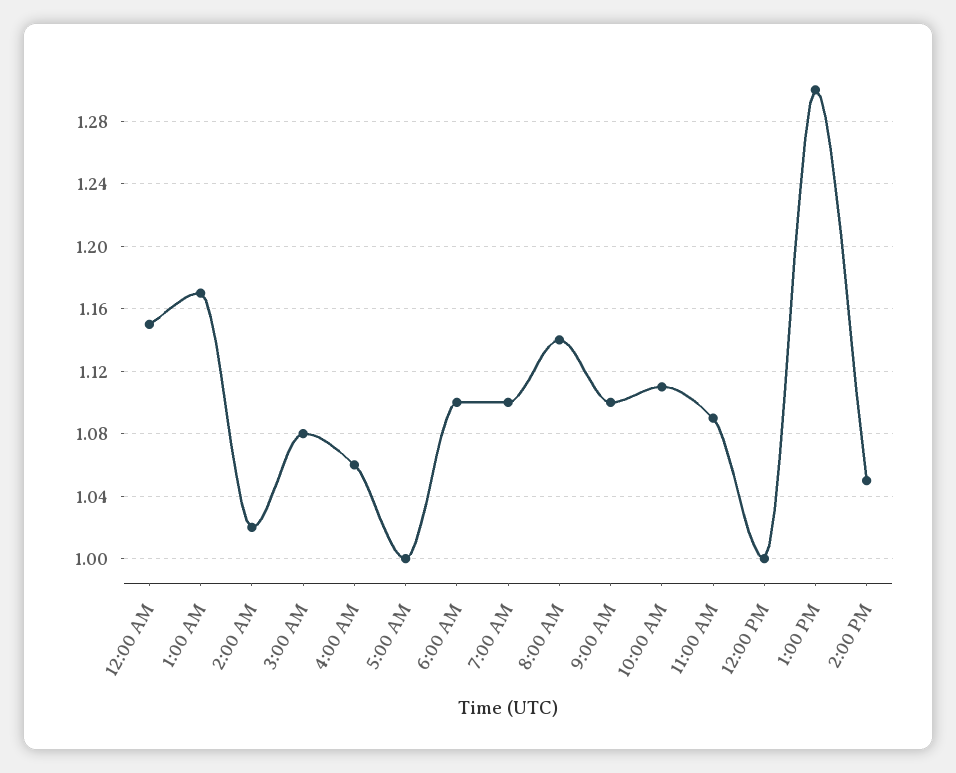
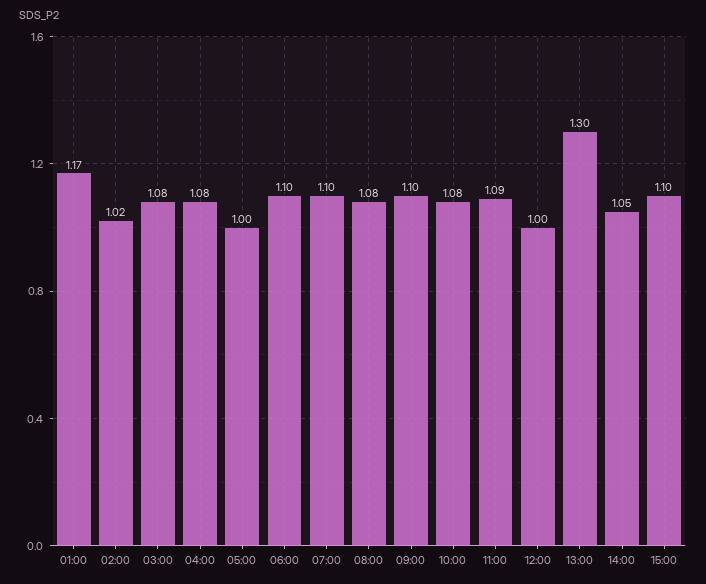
12:00 AM: 1.15 -> none
4:00 AM: 1.06 -> 1.08
8:00 AM: 1.14 -> 1.08
10:00 AM: 1.11 -> 1.08
15:00: none -> 1.1

